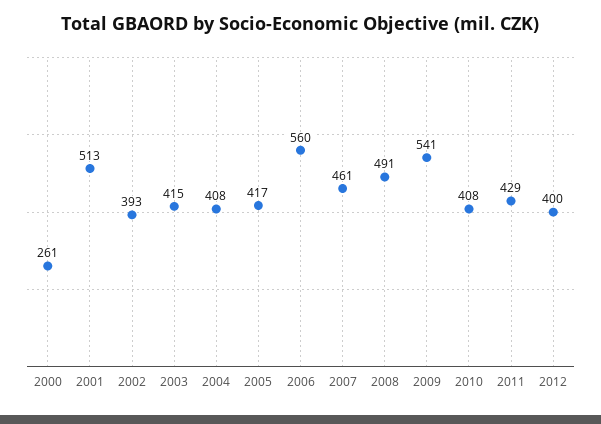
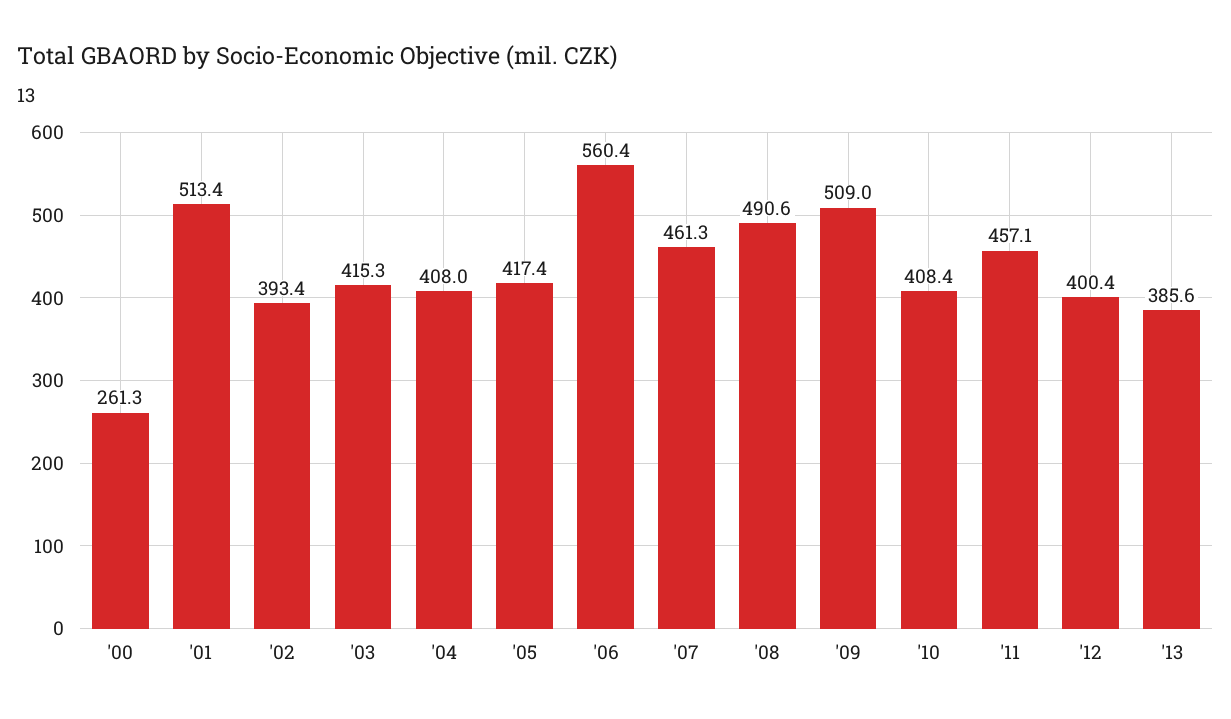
2009: 541 -> 509
2011: 429 -> 457.1
'13: none -> 385.6

